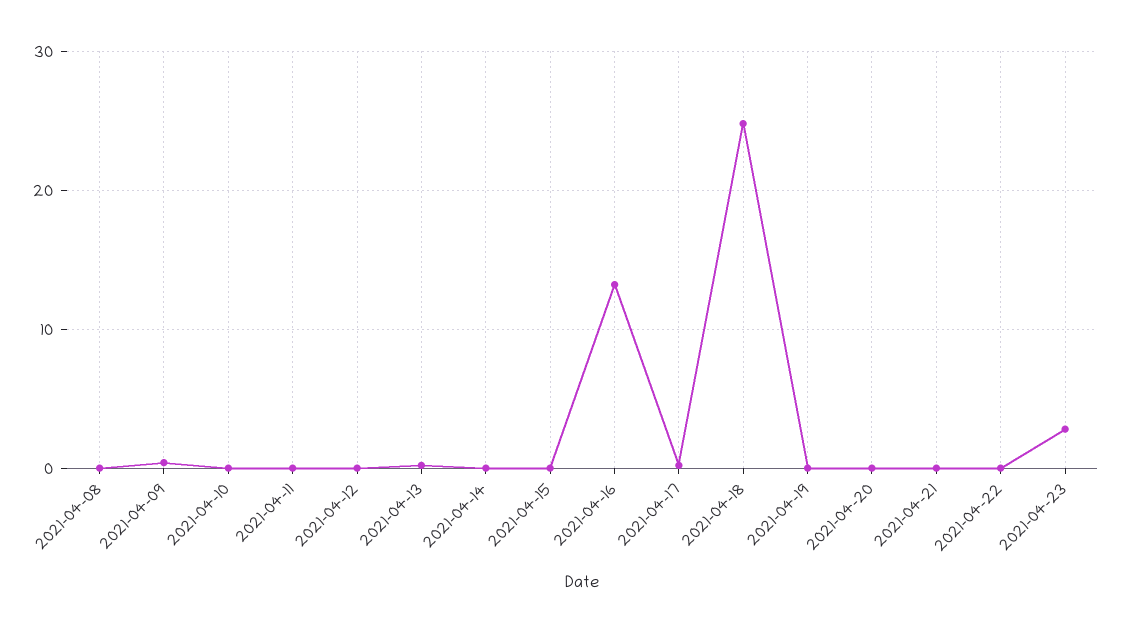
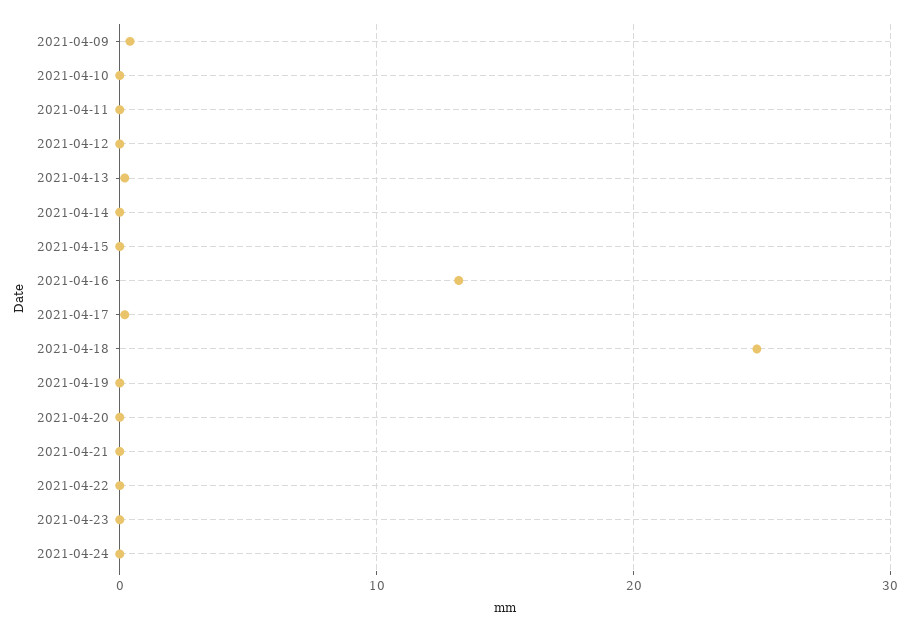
2021-04-08: 0 -> none
2021-04-23: 3 -> 0
2021-04-24: none -> 0

